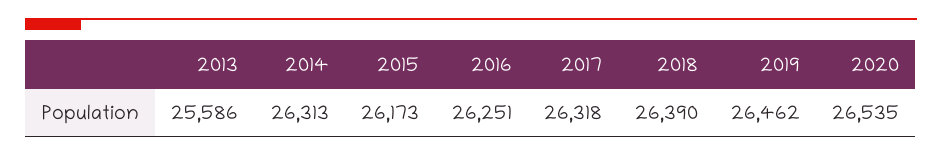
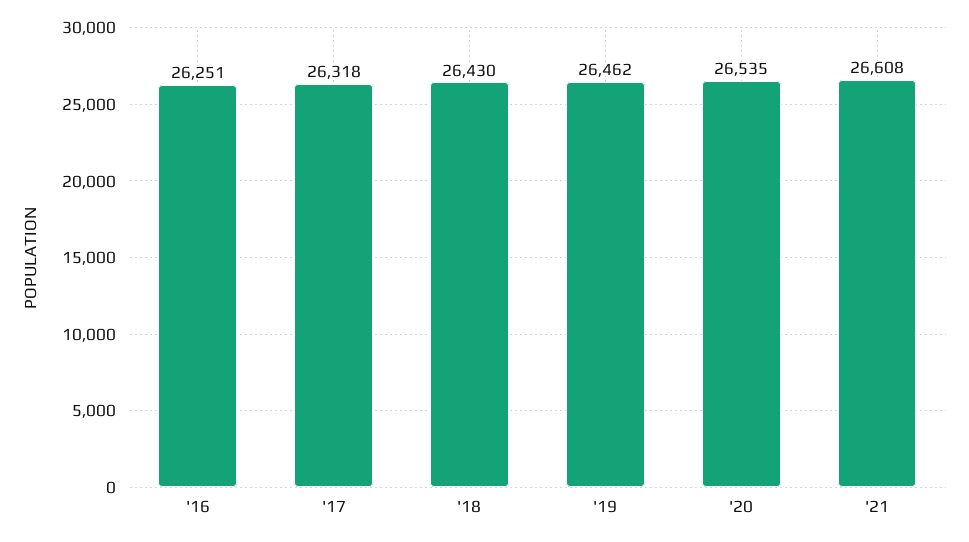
2013: 25586 -> none
2014: 26313 -> none
2015: 26173 -> none
2018: 26390 -> 26430
'21: none -> 26608

